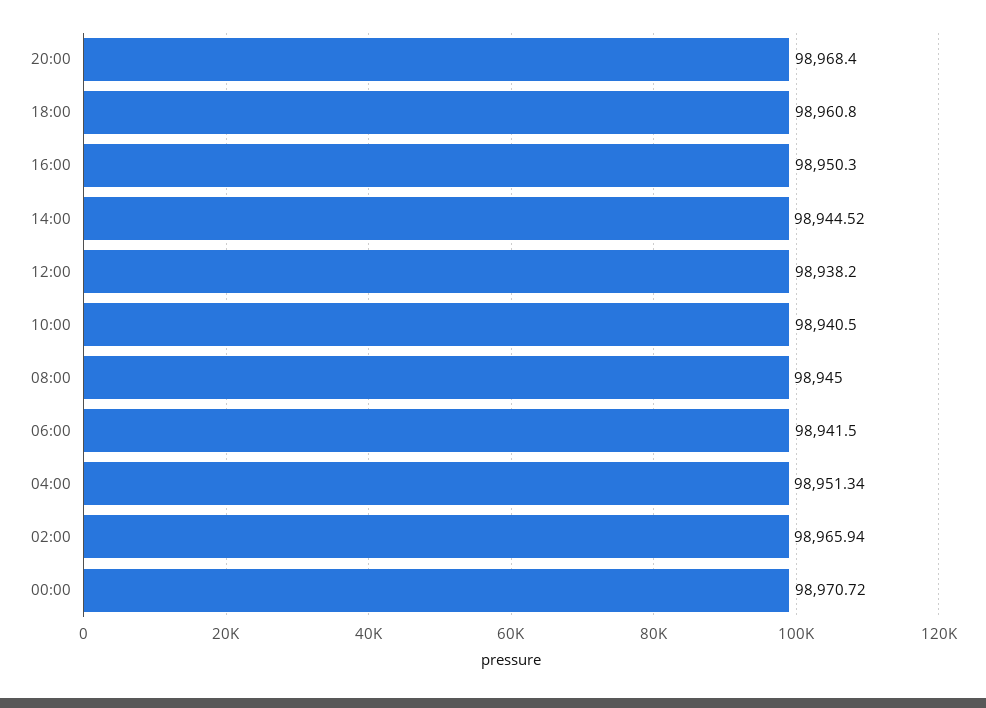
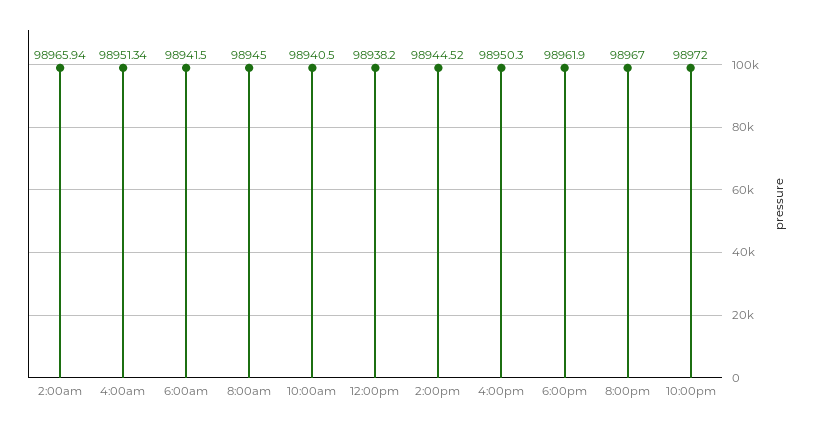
20:00: 98968.4 -> 98967
18:00: 98960.8 -> 98961.9
00:00: 98970.72 -> none
10:00pm: none -> 98972

